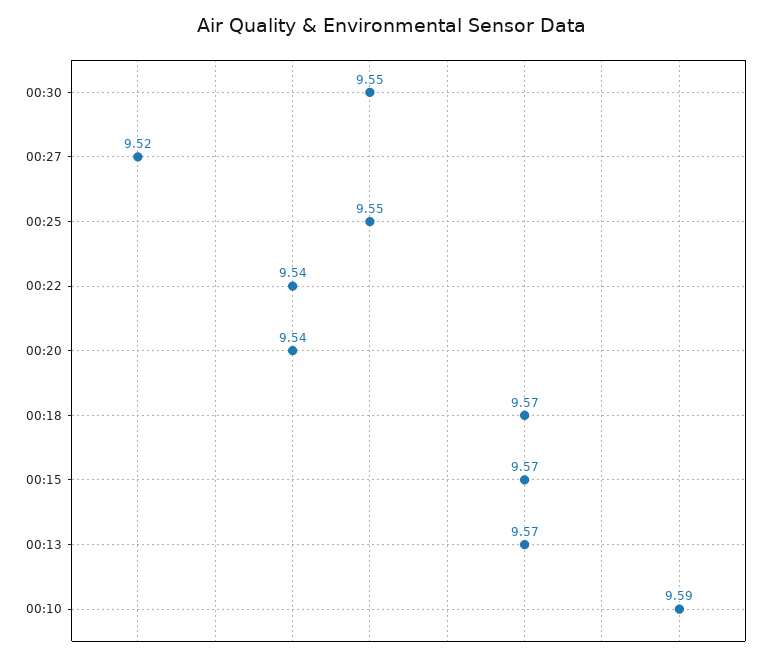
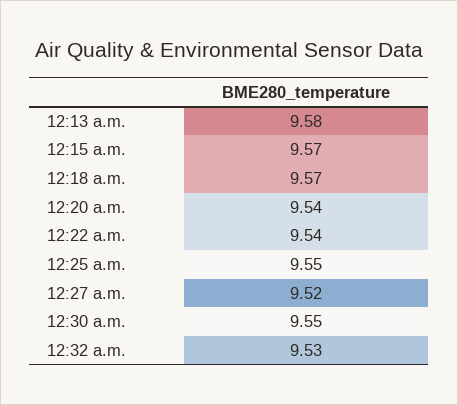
00:13: 9.57 -> 9.58
00:10: 9.59 -> none
12:32 a.m.: none -> 9.53

